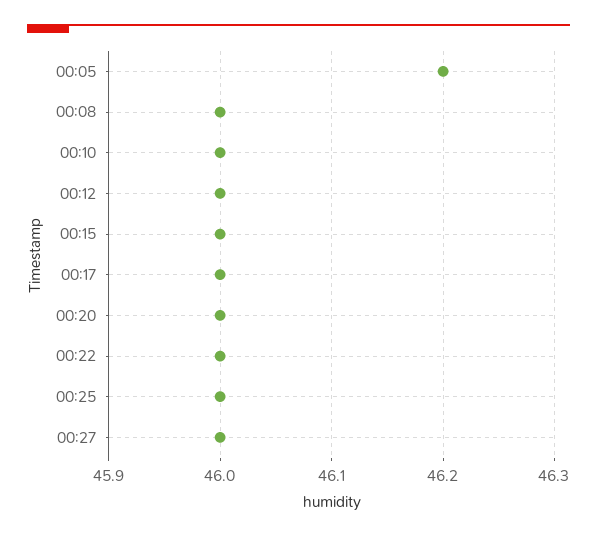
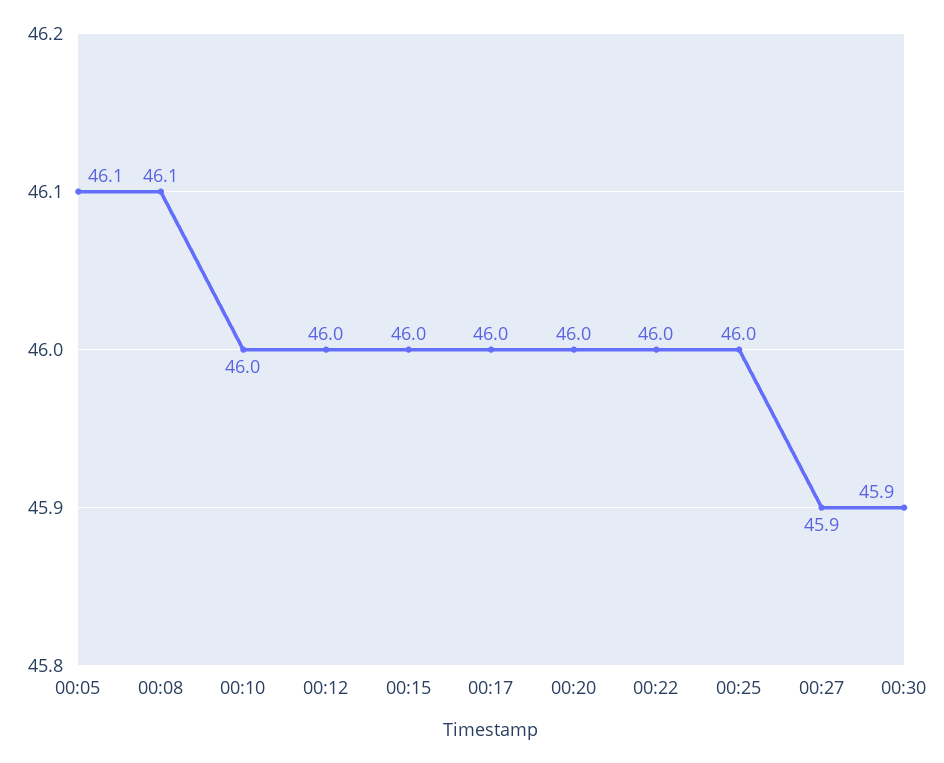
00:05: 46.2 -> 46.1
00:08: 46 -> 46.1
00:27: 46 -> 45.9
00:30: none -> 45.9

